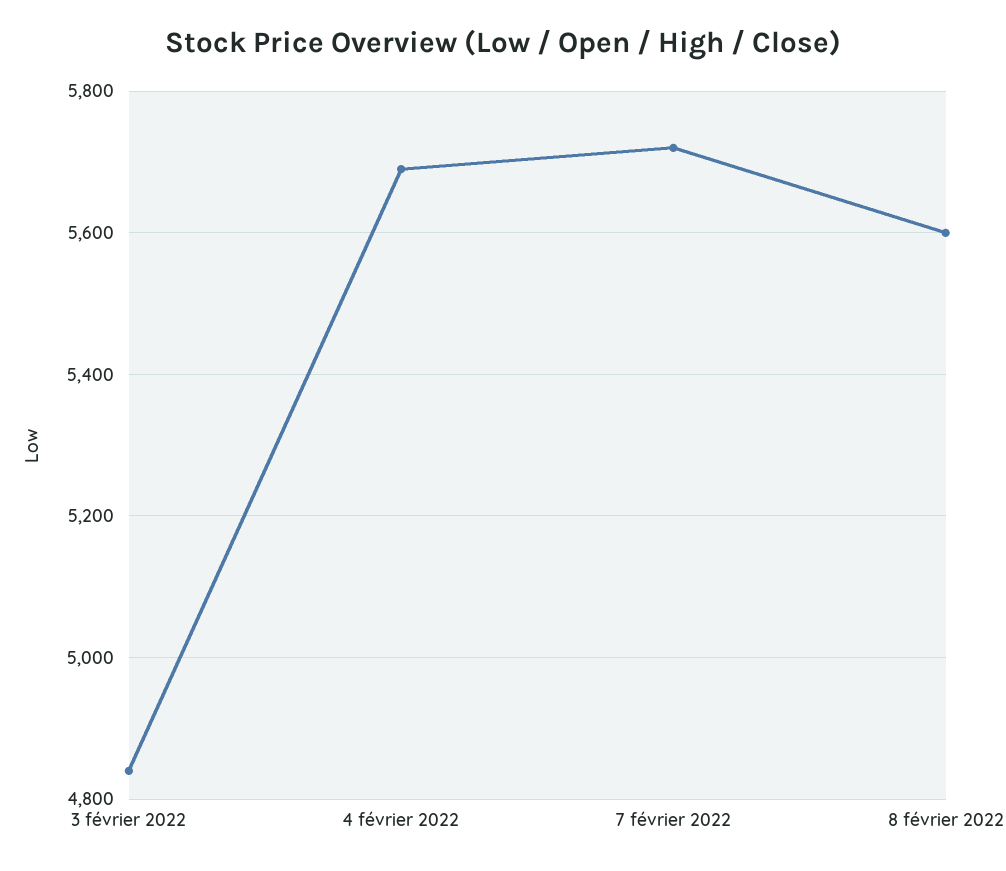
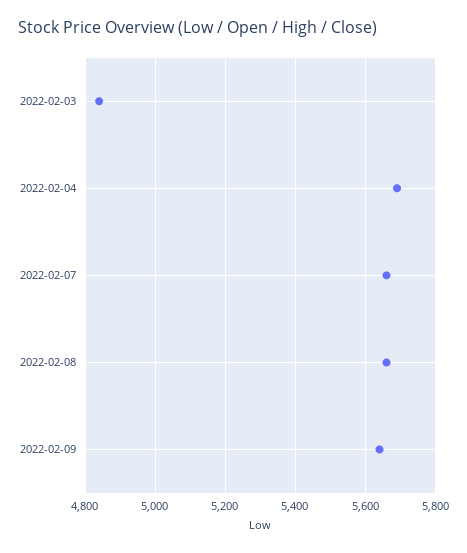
7 février 2022: 5720 -> 5660
8 février 2022: 5600 -> 5660
2022-02-09: none -> 5640

